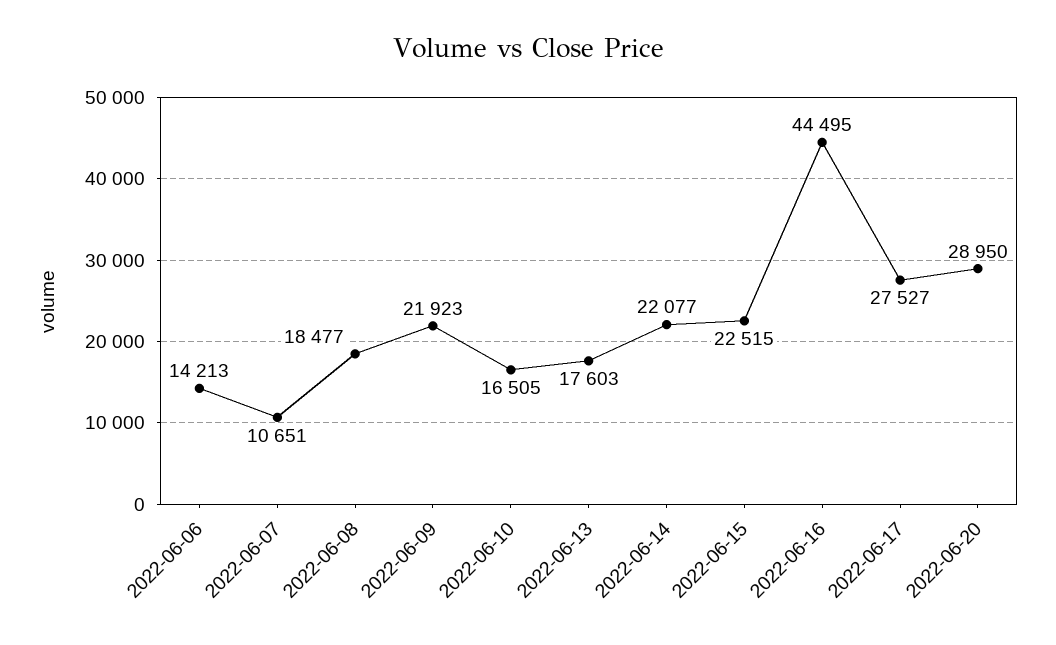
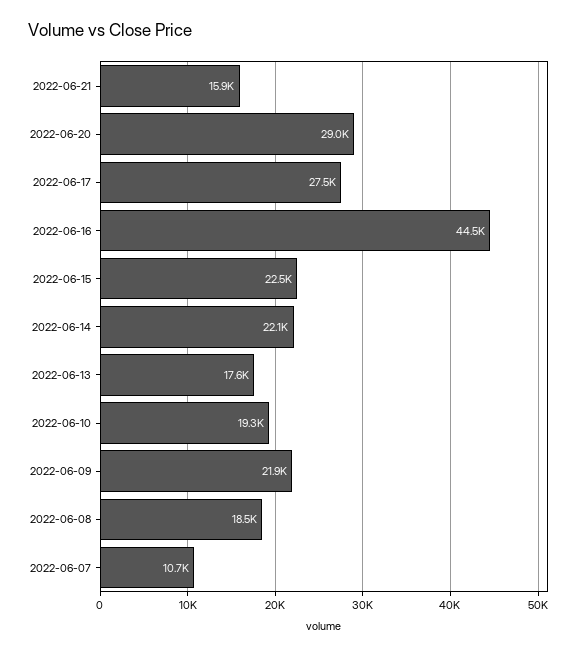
2022-06-06: 14213 -> none
2022-06-10: 16505 -> 19300
2022-06-21: none -> 15900

